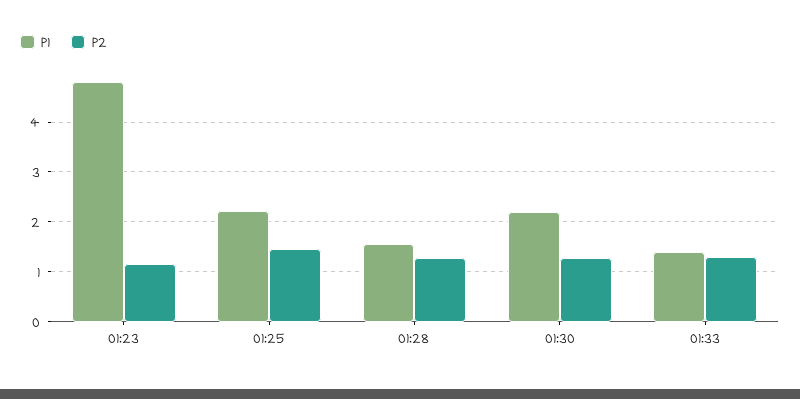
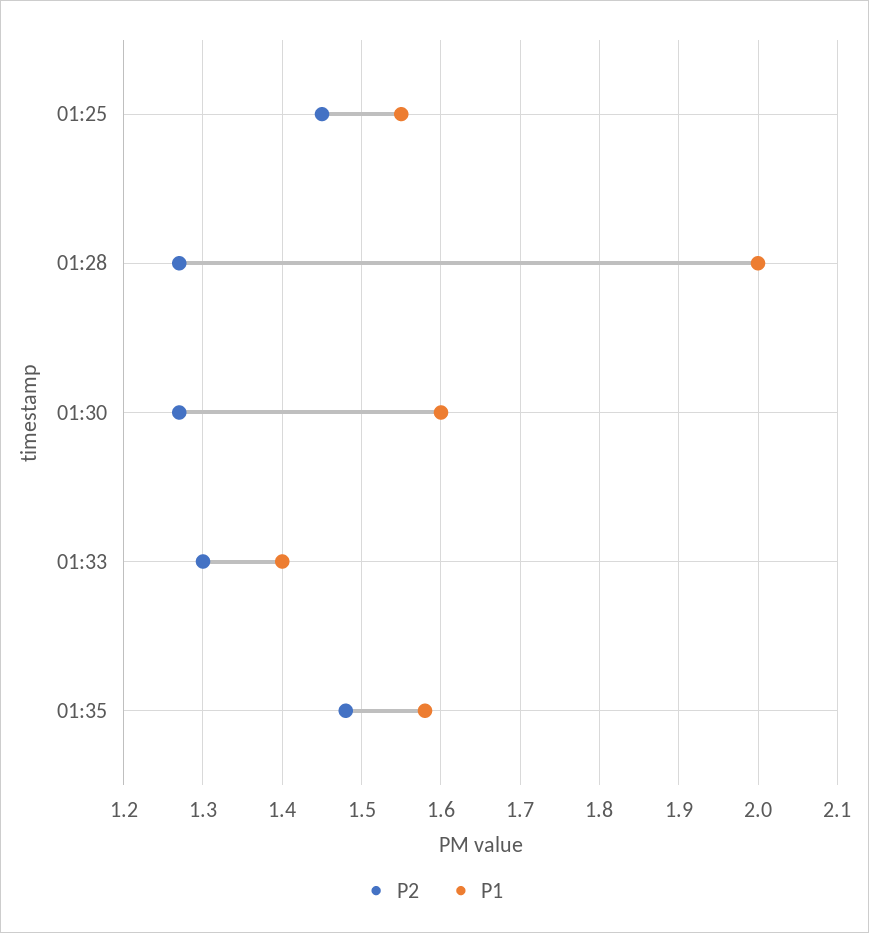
P1, 01:23: 4.8 -> none
P2, 01:23: 1.2 -> none
P1, 01:25: 2.2 -> 1.55
P1, 01:28: 1.6 -> 2
P1, 01:30: 2.2 -> 1.6
P2, 01:35: none -> 1.48
P1, 01:35: none -> 1.58

